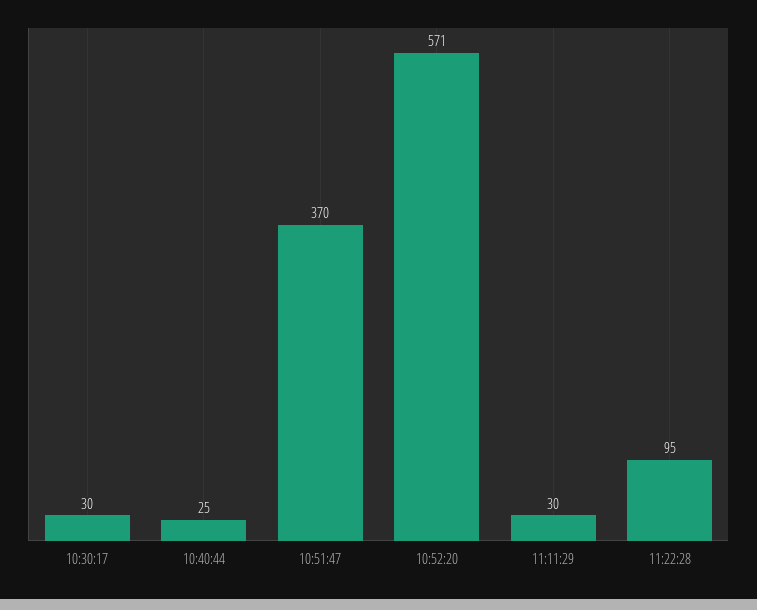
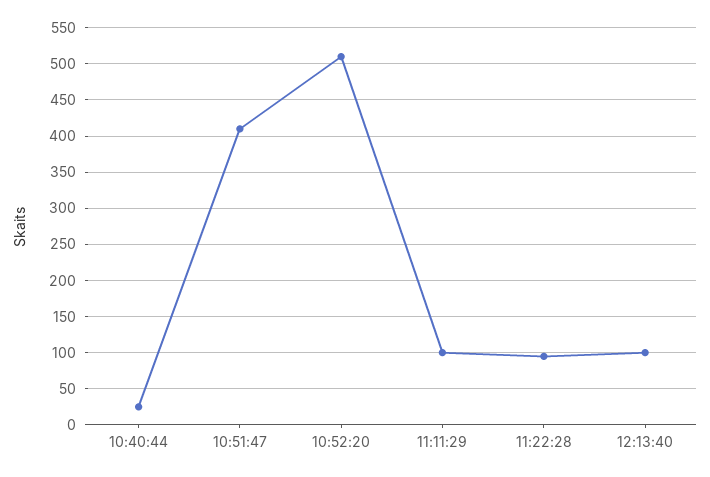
10:30:17: 30 -> none
10:51:47: 370 -> 410
10:52:20: 571 -> 510
11:11:29: 30 -> 100
12:13:40: none -> 100

